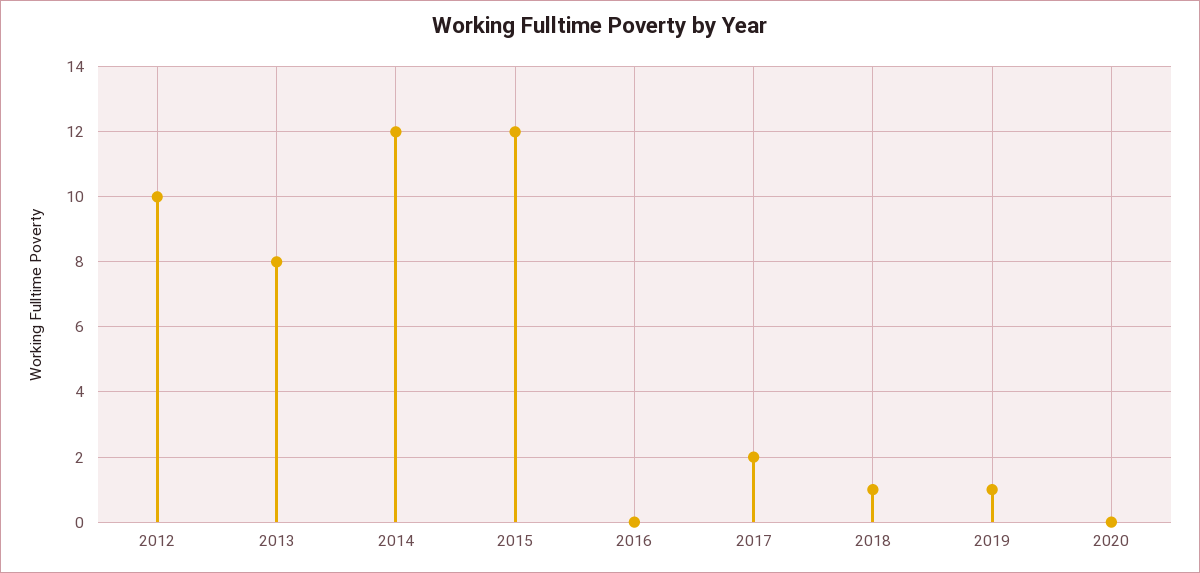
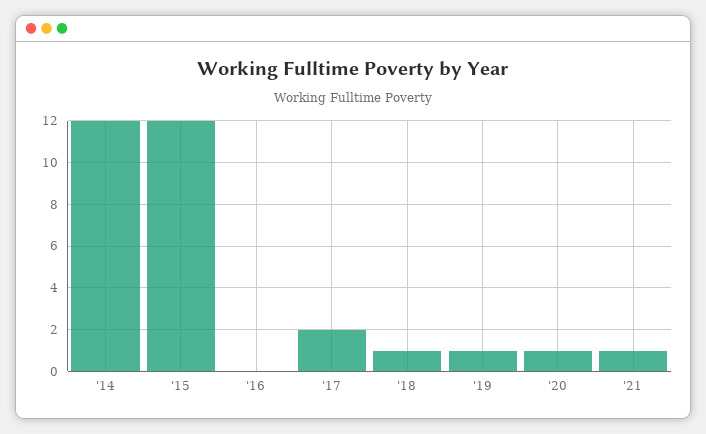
2012: 10 -> none
2013: 8 -> none
2020: 0 -> 1
'21: none -> 1

